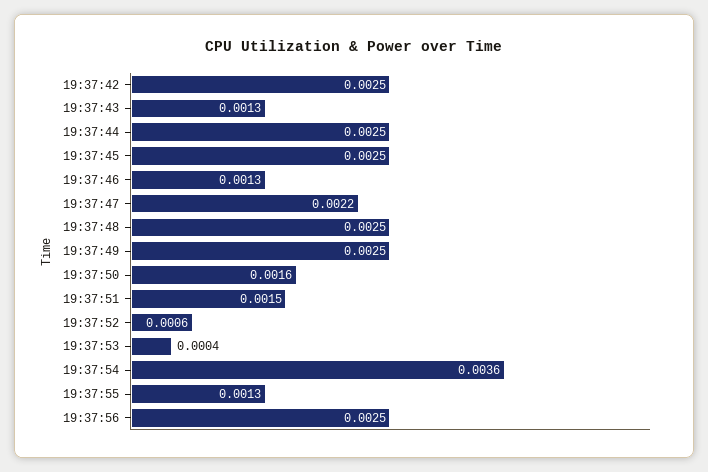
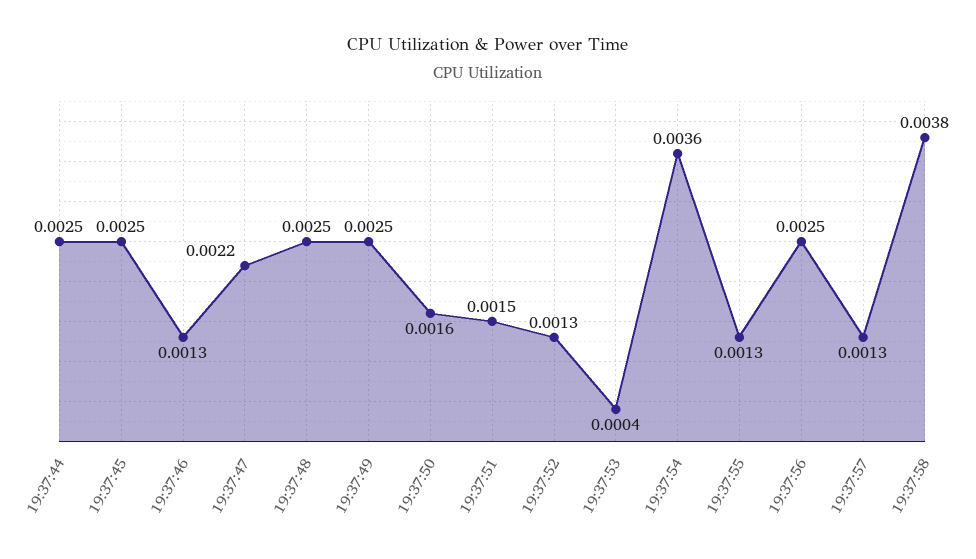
19:37:42: 0.0025 -> none
19:37:43: 0.0013 -> none
19:37:52: 0.0006 -> 0.0013
19:37:57: none -> 0.0013
19:37:58: none -> 0.0038

